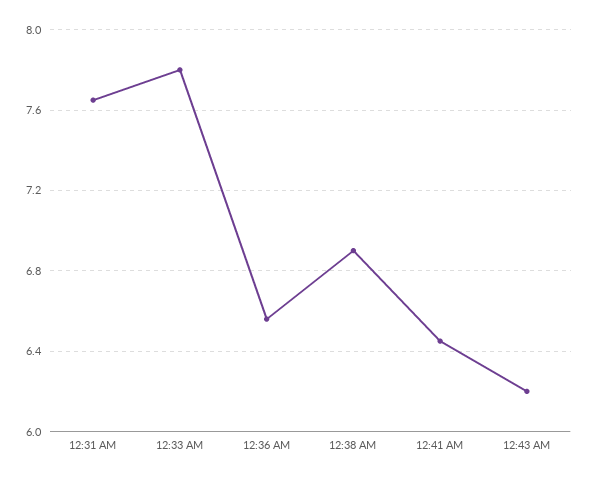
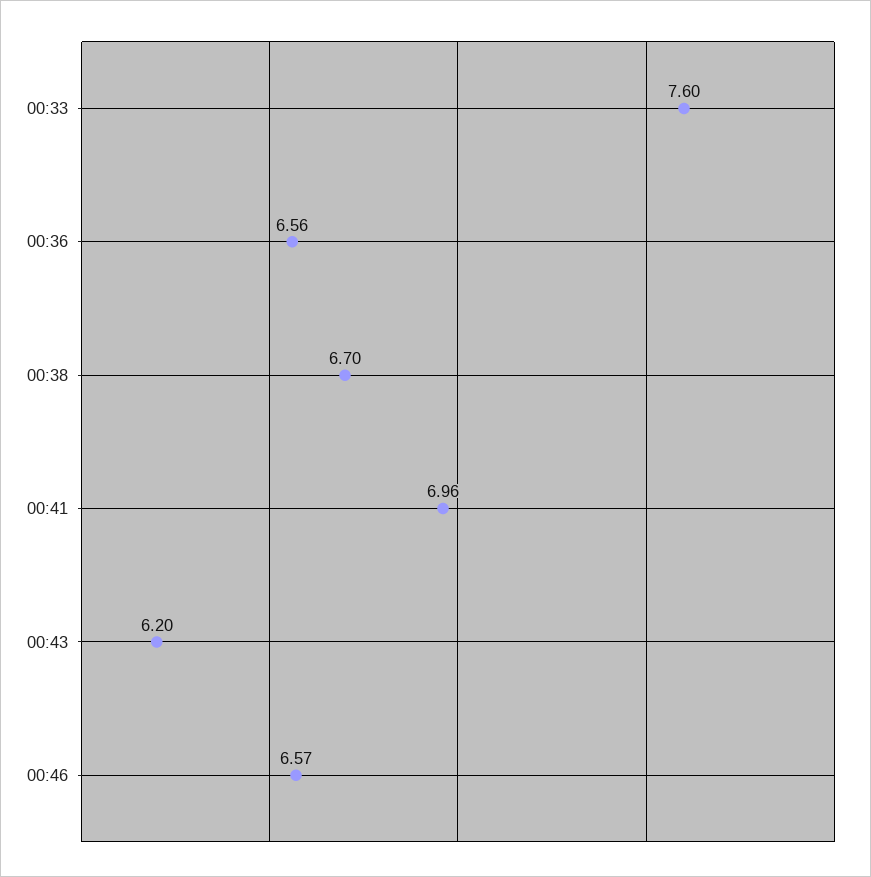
12:31 AM: 7.65 -> none
12:33 AM: 7.8 -> 7.6
12:38 AM: 6.9 -> 6.7
12:41 AM: 6.45 -> 6.96
00:46: none -> 6.57

